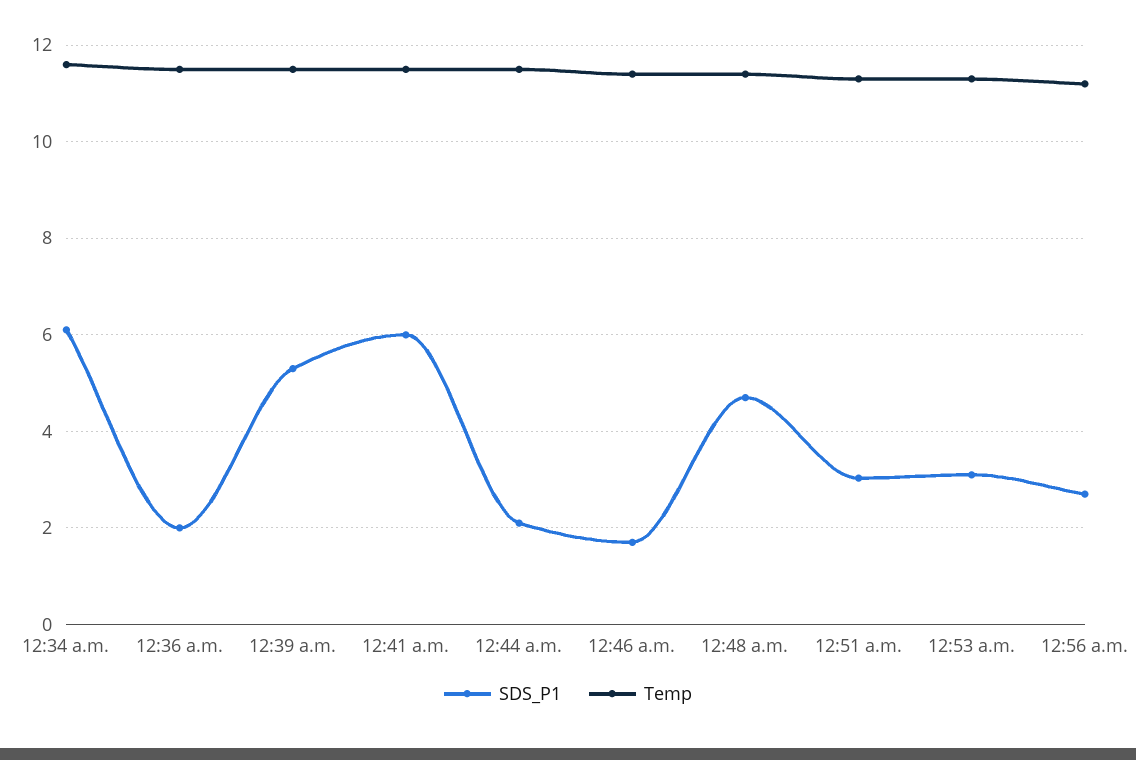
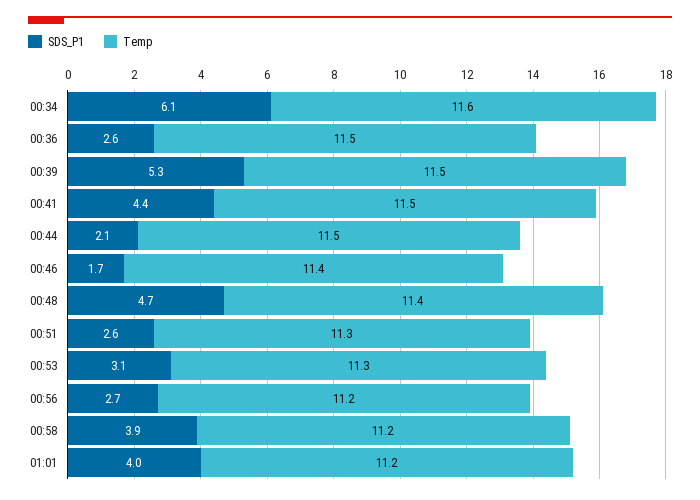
SDS_P1, 12:36 a.m.: 2 -> 2.6
SDS_P1, 12:41 a.m.: 6 -> 4.4
SDS_P1, 12:51 a.m.: 3 -> 2.6
SDS_P1, 00:58: none -> 3.9
Temp, 00:58: none -> 11.2
SDS_P1, 01:01: none -> 4
Temp, 01:01: none -> 11.2

